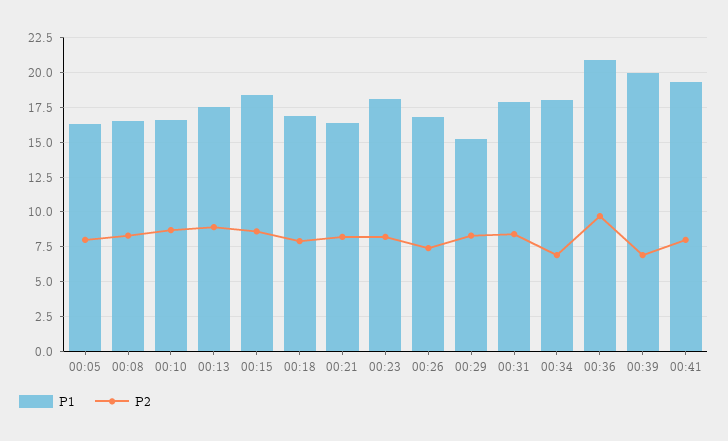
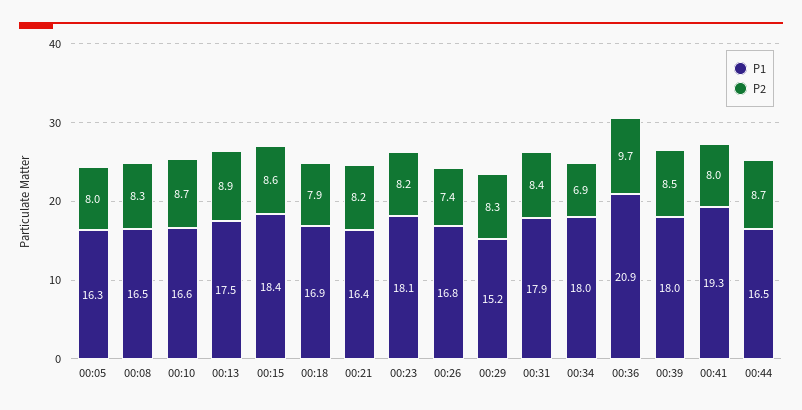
P1, 00:39: 20 -> 18
P2, 00:39: 7 -> 8.5
P1, 00:44: none -> 16.5
P2, 00:44: none -> 8.7

